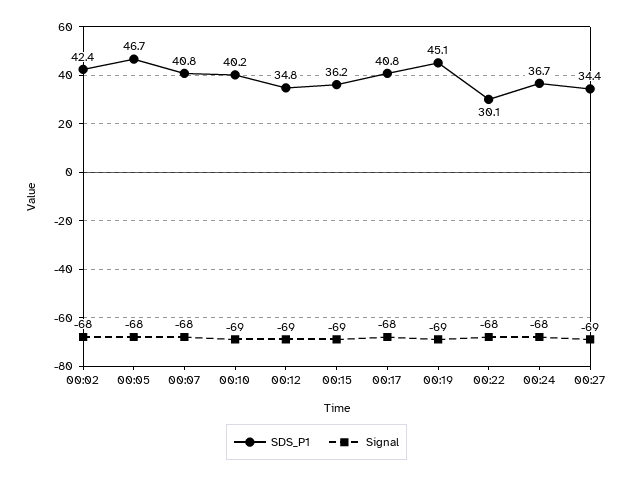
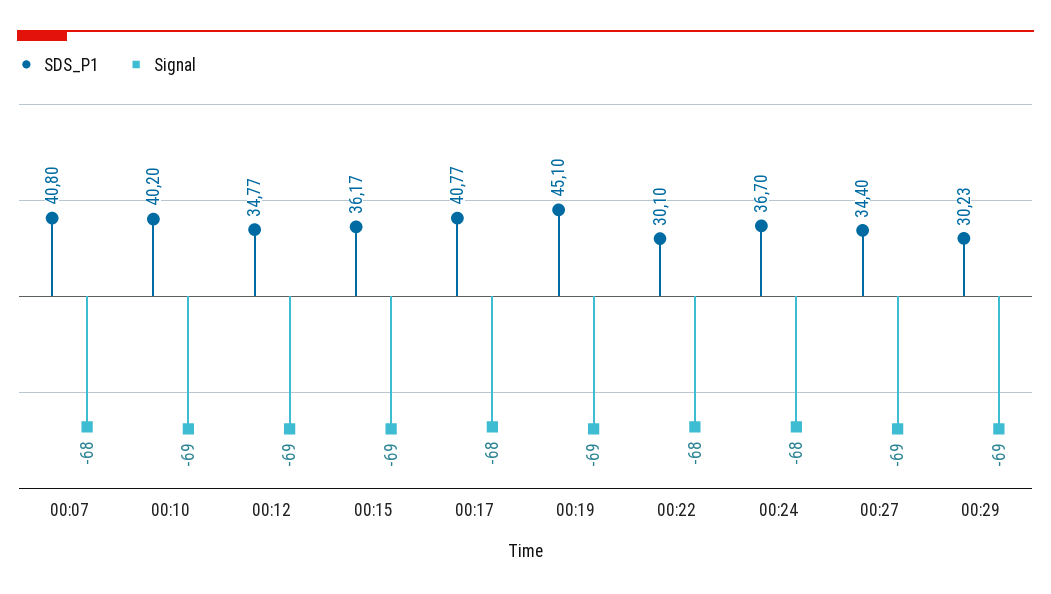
SDS_P1, 00:02: 42.4 -> none
Signal, 00:02: -68 -> none
SDS_P1, 00:05: 46.7 -> none
Signal, 00:05: -68 -> none
SDS_P1, 00:29: none -> 30.23
Signal, 00:29: none -> -69

